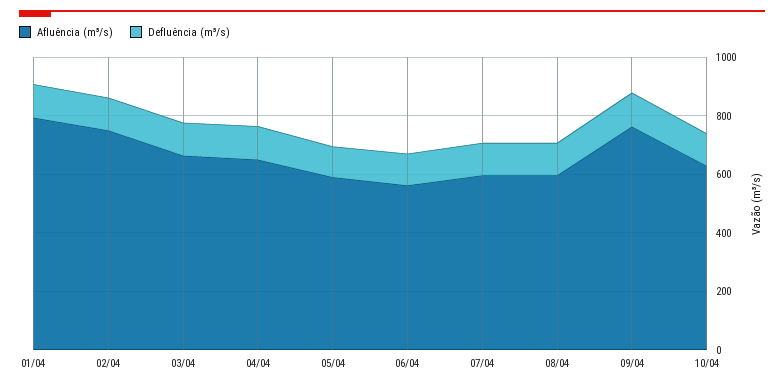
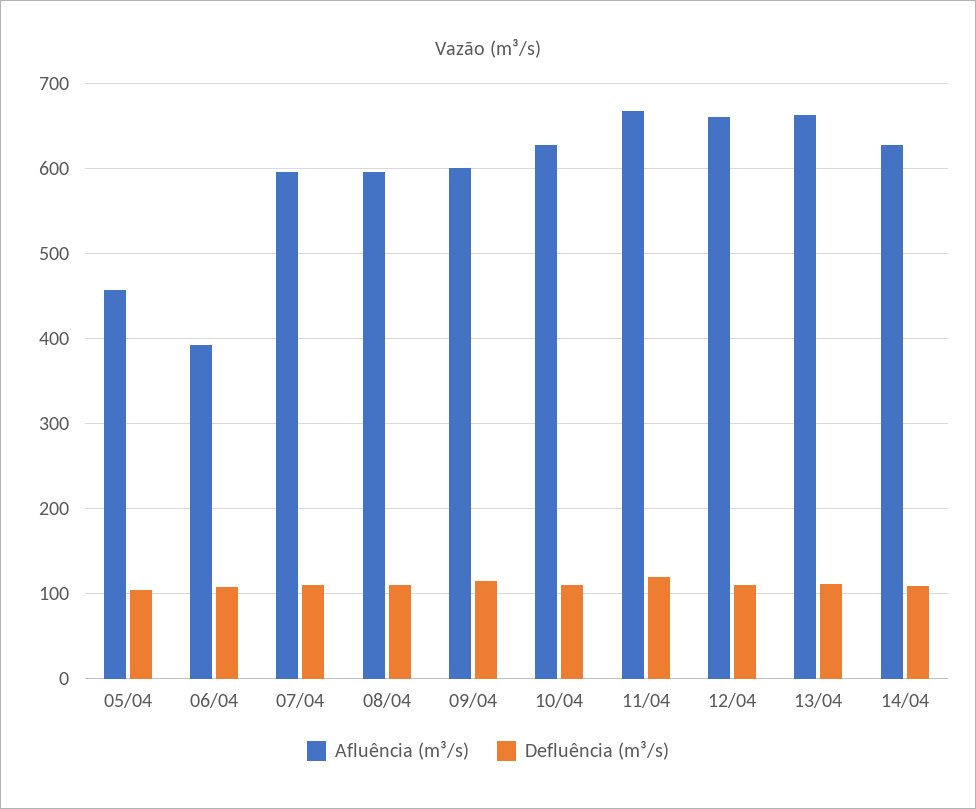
Afluência (m³/s), 01/04: 800 -> none
Defluência (m³/s), 01/04: 100 -> none
Afluência (m³/s), 02/04: 750 -> none
Defluência (m³/s), 02/04: 100 -> none
Afluência (m³/s), 03/04: 650 -> none
Defluência (m³/s), 03/04: 100 -> none
Afluência (m³/s), 04/04: 650 -> none
Defluência (m³/s), 04/04: 100 -> none
Afluência (m³/s), 05/04: 600 -> 460
Afluência (m³/s), 06/04: 550 -> 390
Afluência (m³/s), 09/04: 750 -> 600
Afluência (m³/s), 11/04: none -> 670
Defluência (m³/s), 11/04: none -> 120
Afluência (m³/s), 12/04: none -> 660
Defluência (m³/s), 12/04: none -> 110
Afluência (m³/s), 13/04: none -> 660
Defluência (m³/s), 13/04: none -> 110
Afluência (m³/s), 14/04: none -> 630
Defluência (m³/s), 14/04: none -> 110

